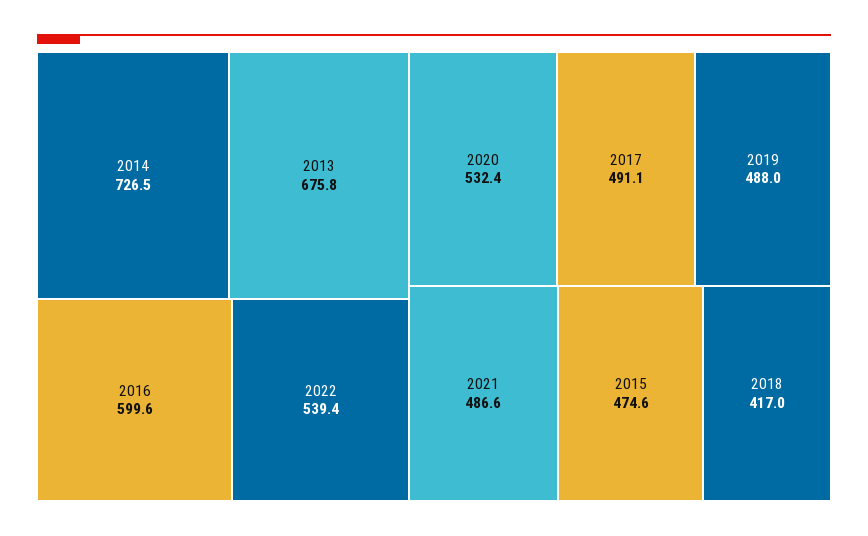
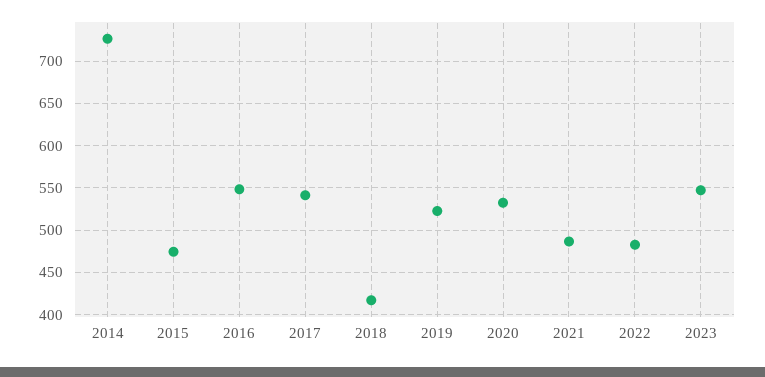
2013: 675.8 -> none
2016: 599.6 -> 550
2022: 539.4 -> 480
2017: 491.1 -> 540
2019: 488 -> 520
2023: none -> 550

